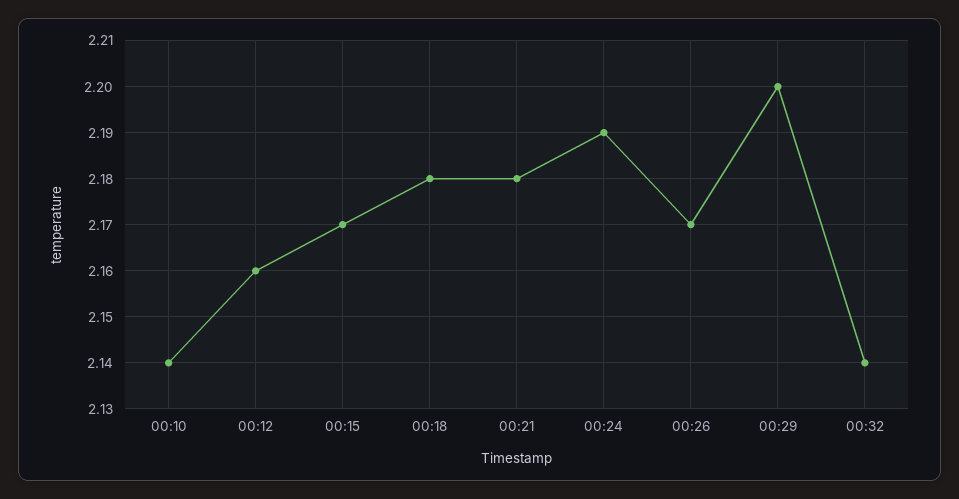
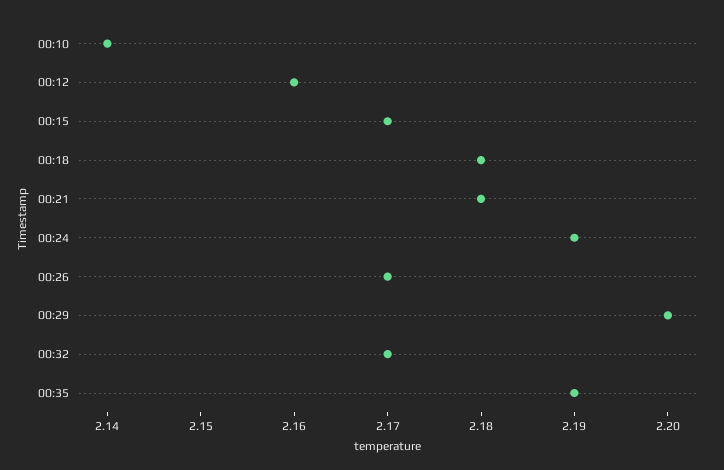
00:32: 2.14 -> 2.17
00:35: none -> 2.19

